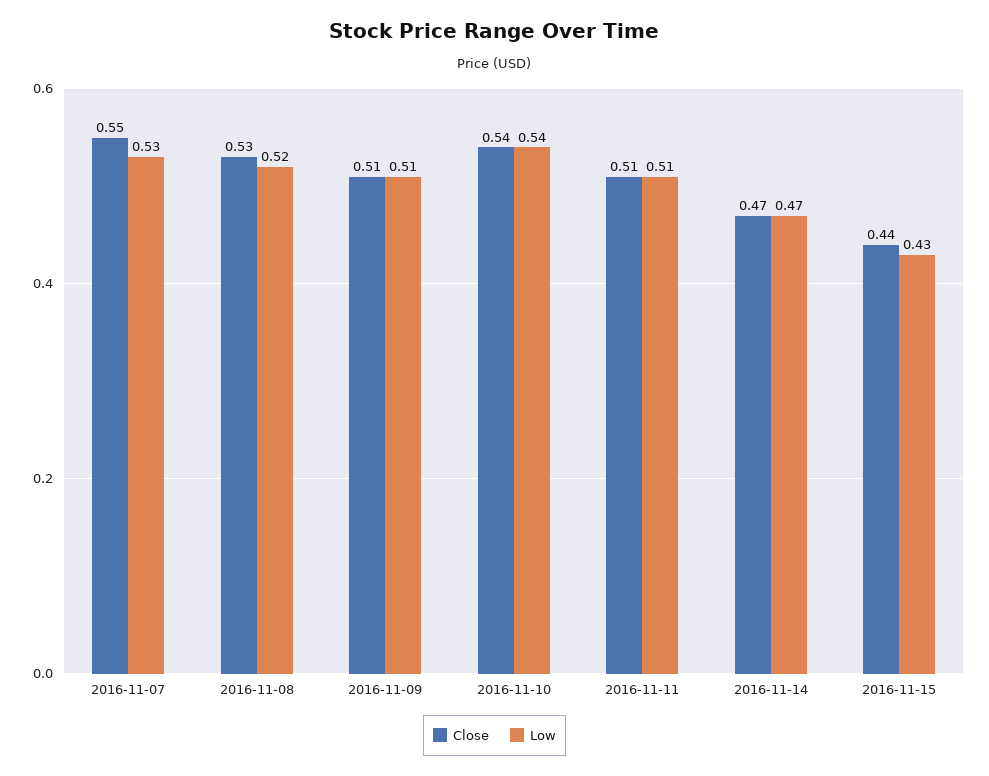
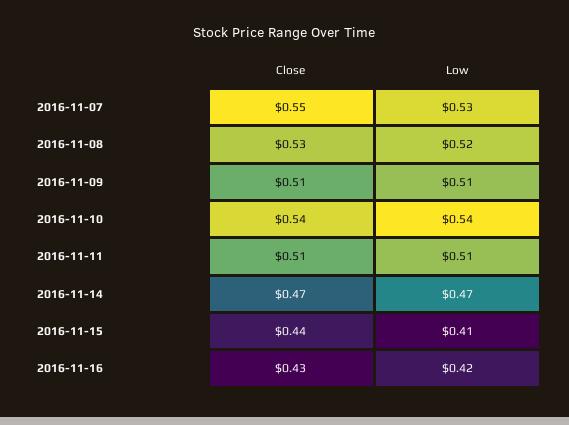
Low, 2016-11-15: 0.43 -> 0.41
Close, 2016-11-16: none -> 0.43
Low, 2016-11-16: none -> 0.42

